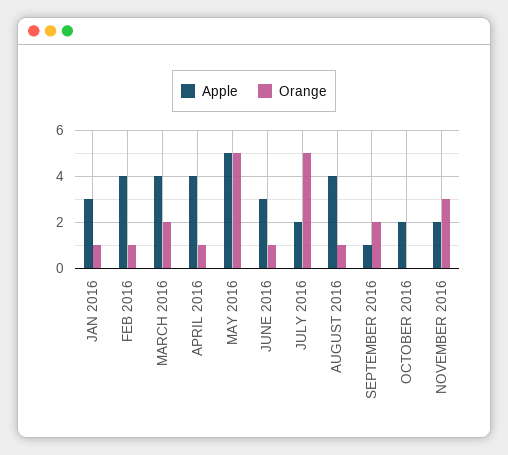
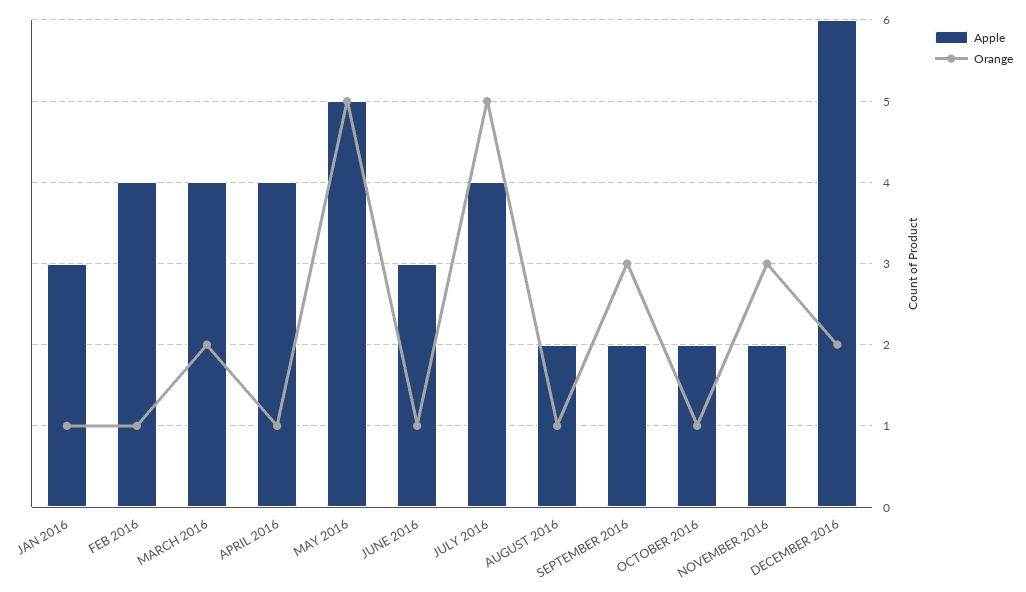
Apple, JULY 2016: 2 -> 4
Apple, AUGUST 2016: 4 -> 2
Apple, SEPTEMBER 2016: 1 -> 2
Orange, SEPTEMBER 2016: 2 -> 3
Orange, OCTOBER 2016: 0 -> 1
Apple, DECEMBER 2016: none -> 6
Orange, DECEMBER 2016: none -> 2

